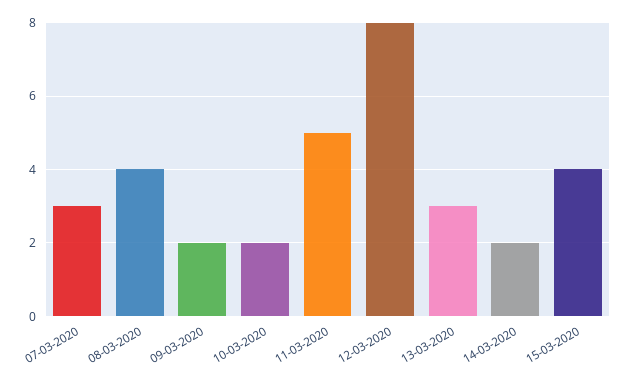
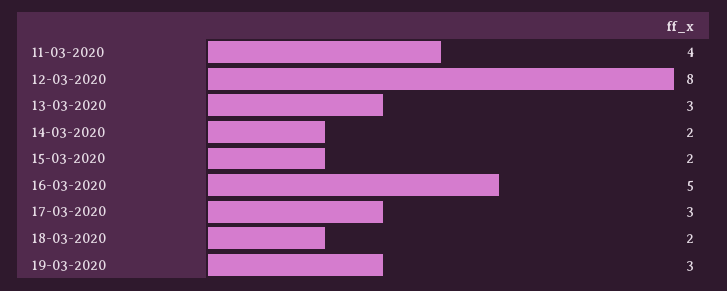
07-03-2020: 3 -> none
08-03-2020: 4 -> none
09-03-2020: 2 -> none
10-03-2020: 2 -> none
11-03-2020: 5 -> 4
15-03-2020: 4 -> 2
16-03-2020: none -> 5
17-03-2020: none -> 3
18-03-2020: none -> 2
19-03-2020: none -> 3

